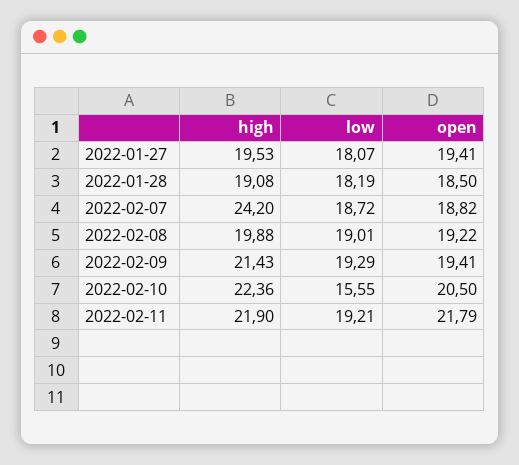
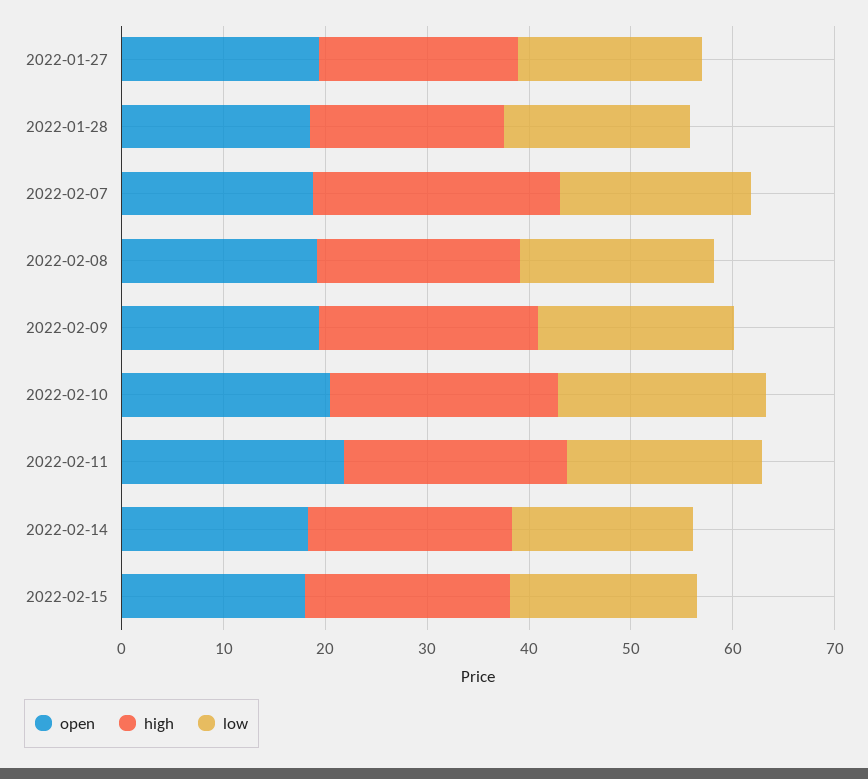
low, 2022-02-10: 15.55 -> 20
open, 2022-02-14: none -> 18
high, 2022-02-14: none -> 20
low, 2022-02-14: none -> 18
open, 2022-02-15: none -> 18
high, 2022-02-15: none -> 20
low, 2022-02-15: none -> 18

